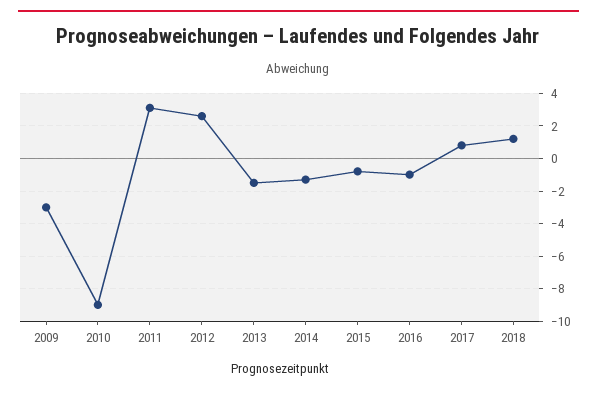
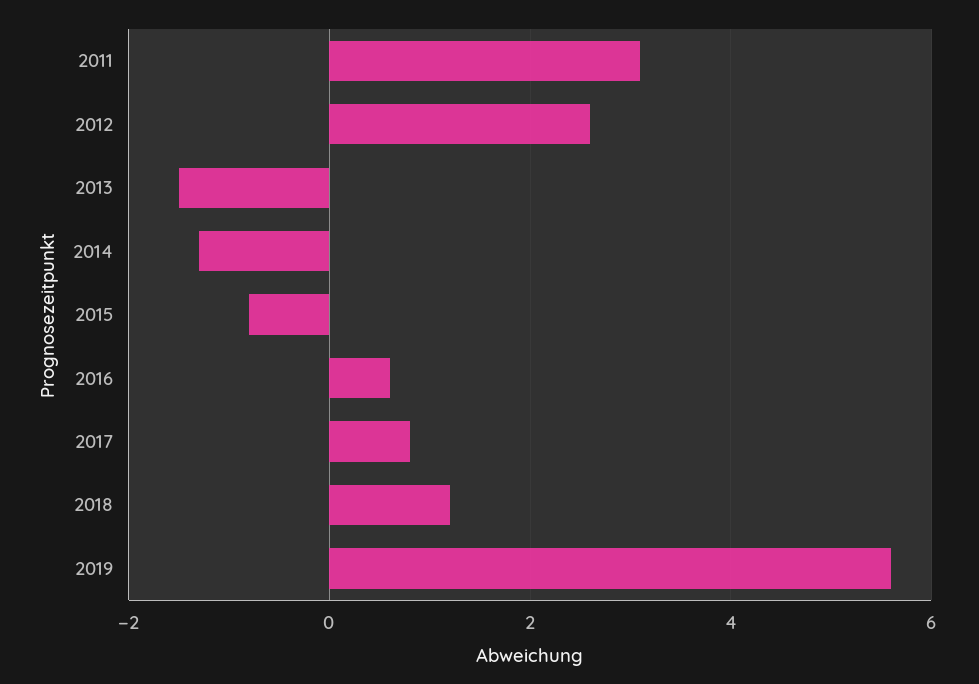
2009: -3 -> none
2010: -9 -> none
2016: -1 -> 0.5
2019: none -> 5.5

